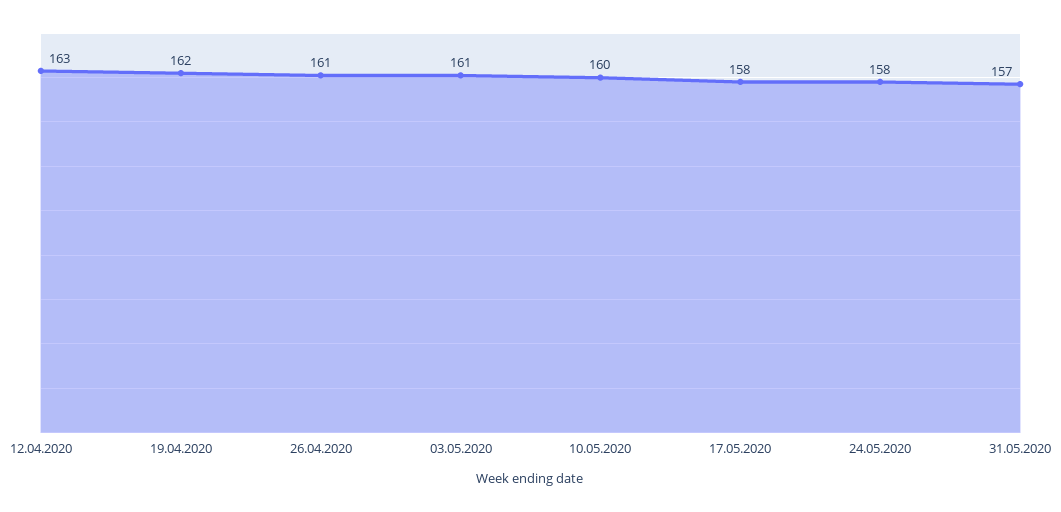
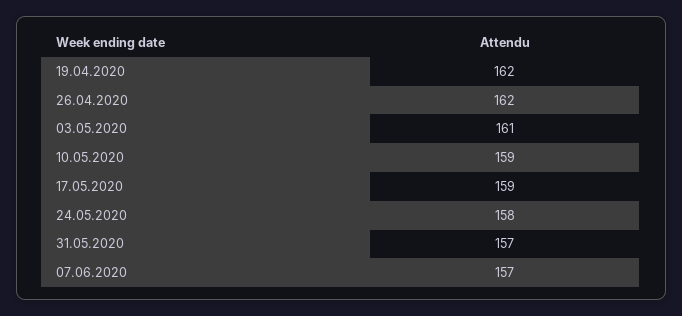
12.04.2020: 163 -> none
26.04.2020: 161 -> 162
10.05.2020: 160 -> 159
17.05.2020: 158 -> 159
07.06.2020: none -> 157

